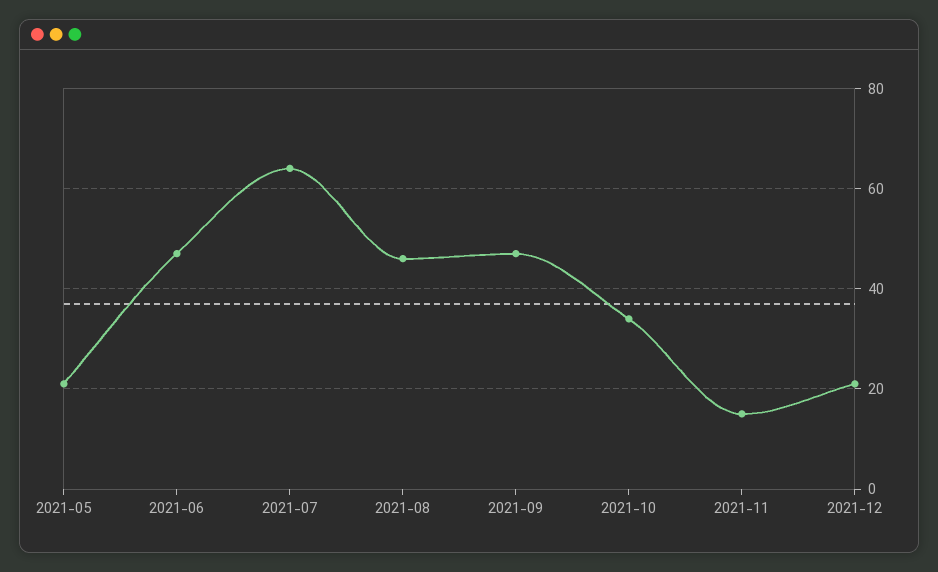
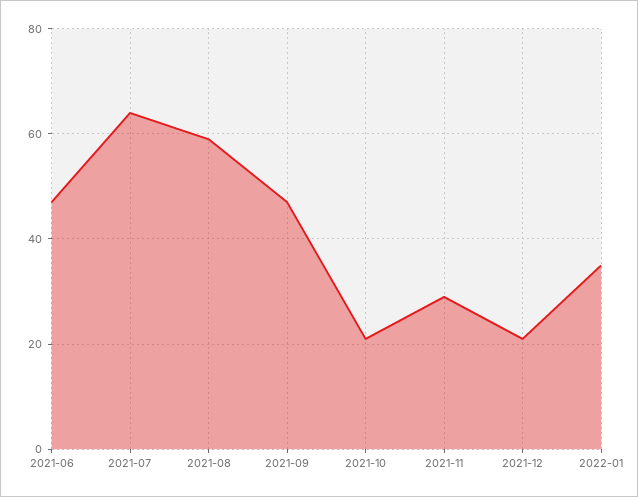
2021-05: 20 -> none
2021-08: 45 -> 60
2021-10: 35 -> 20
2021-11: 15 -> 30
2022-01: none -> 35

